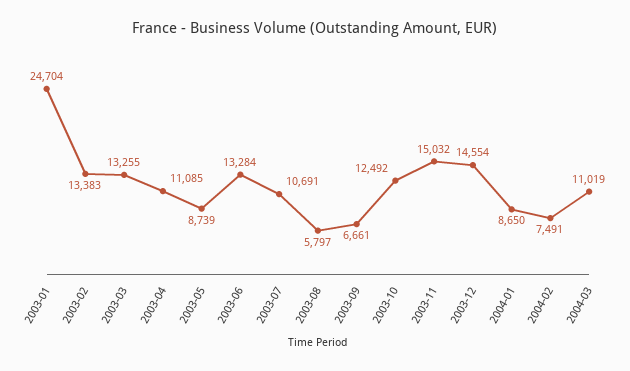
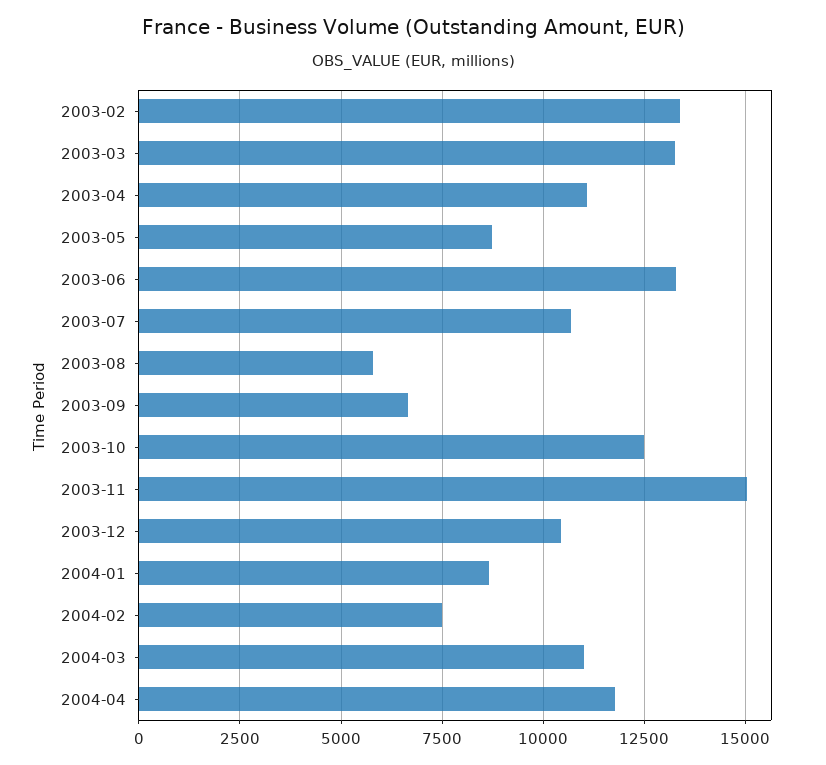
2003-01: 24704 -> none
2003-12: 14554 -> 10500
2004-04: none -> 11750

